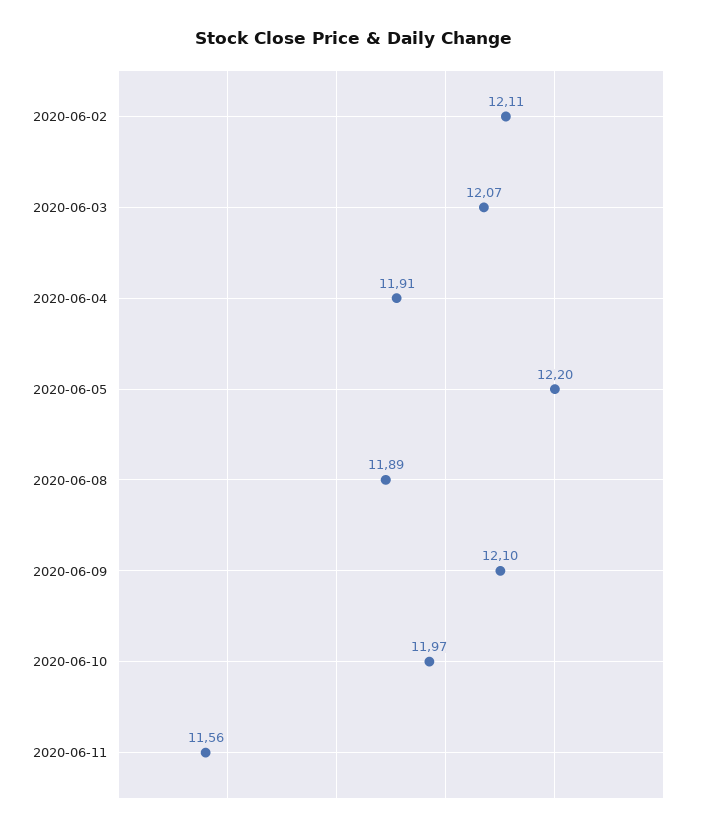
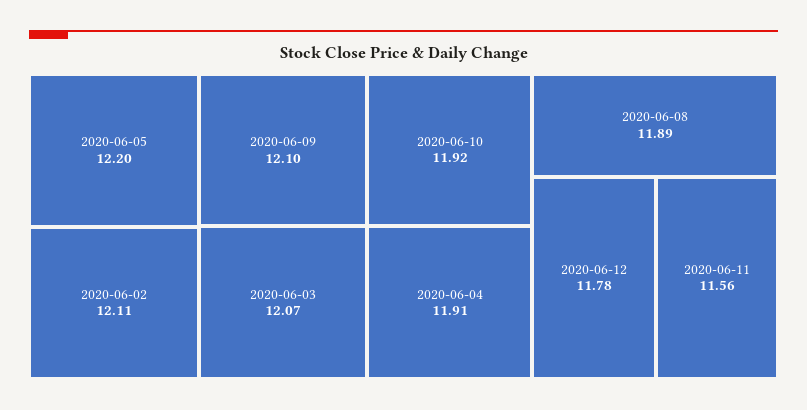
2020-06-10: 11.97 -> 11.92
2020-06-12: none -> 11.78

